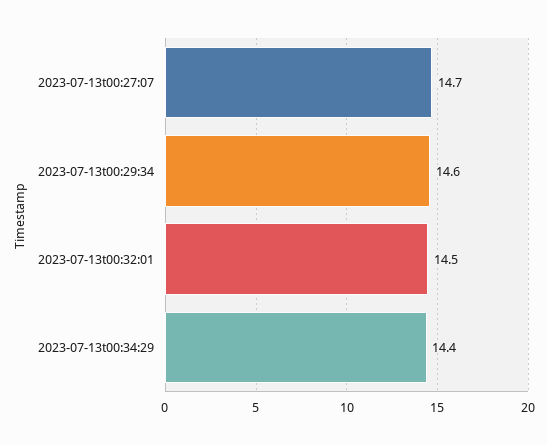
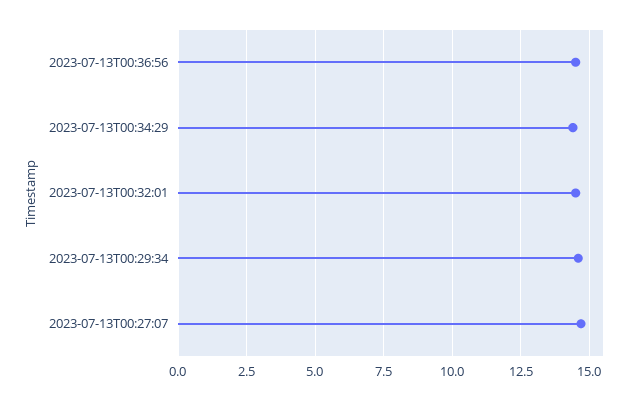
2023-07-13T00:36:56: none -> 14.5

